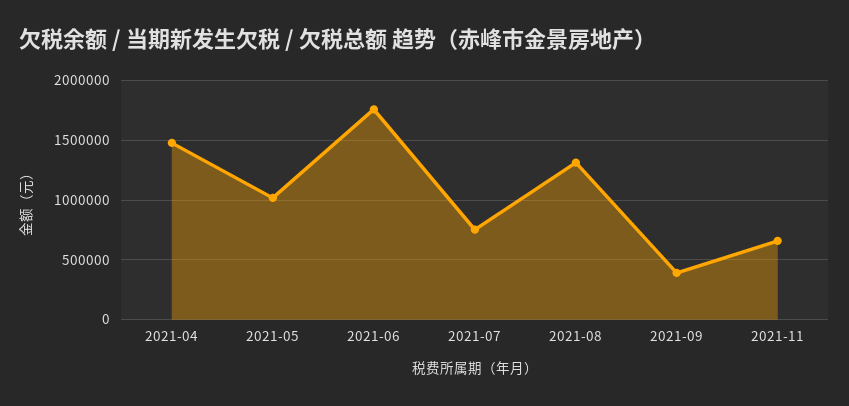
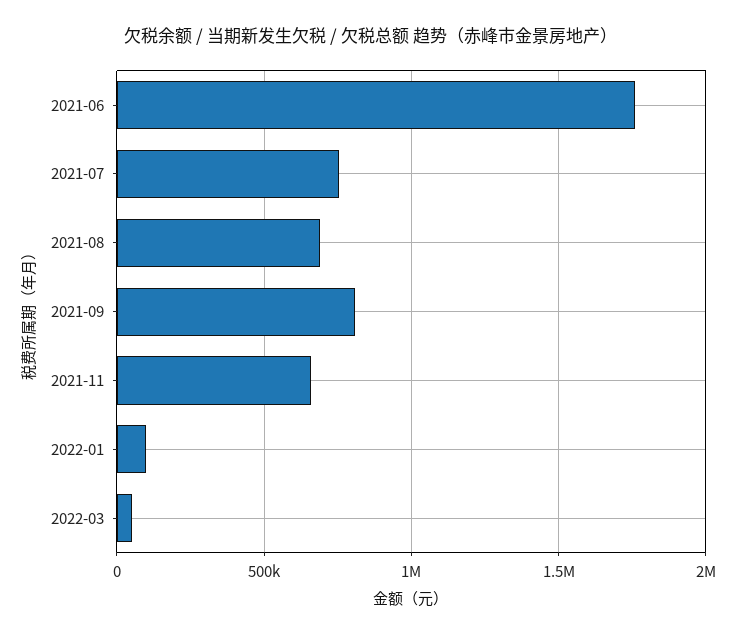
2021-04: 1500000 -> none
2021-05: 1000000 -> none
2021-08: 1300000 -> 700000
2021-09: 400000 -> 800000
2022-01: none -> 100000
2022-03: none -> 50000

